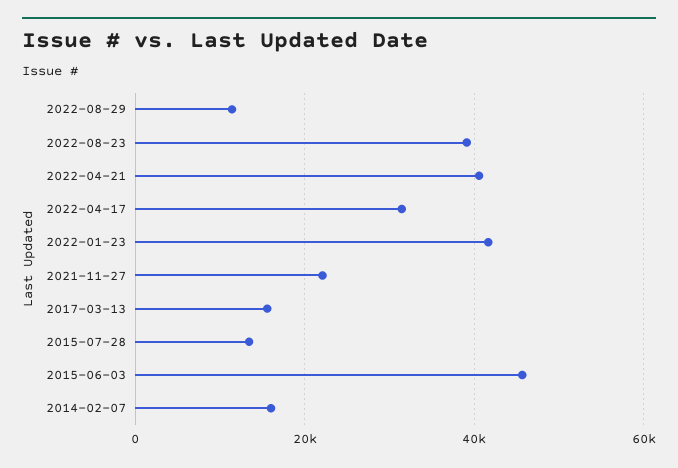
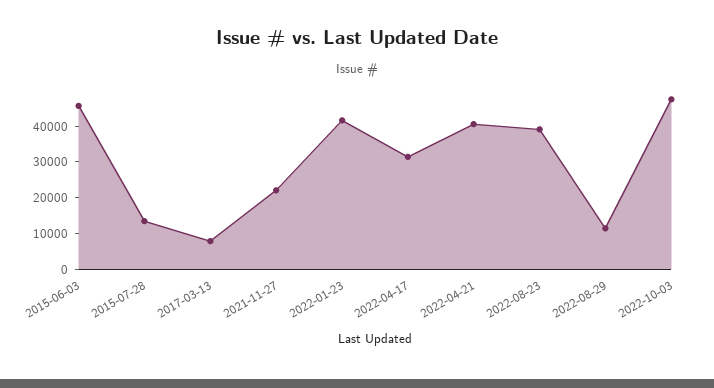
2017-03-13: 16000 -> 7500
2014-02-07: 16000 -> none
2022-10-03: none -> 47500

